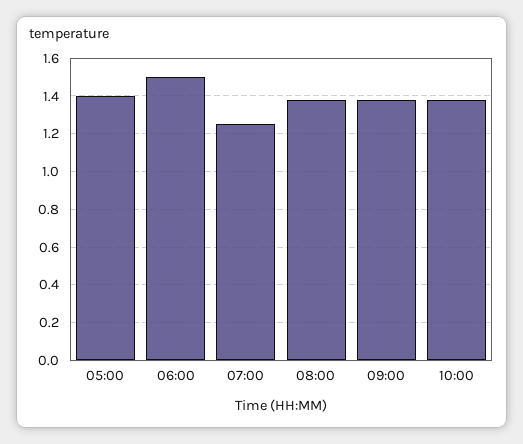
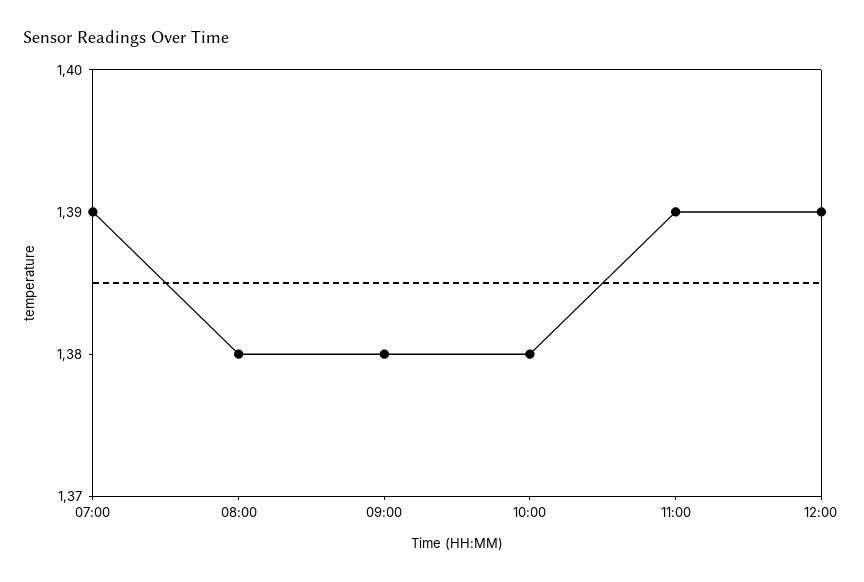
05:00: 1.4 -> none
06:00: 1.5 -> none
07:00: 1.25 -> 1.39
11:00: none -> 1.39
12:00: none -> 1.39

